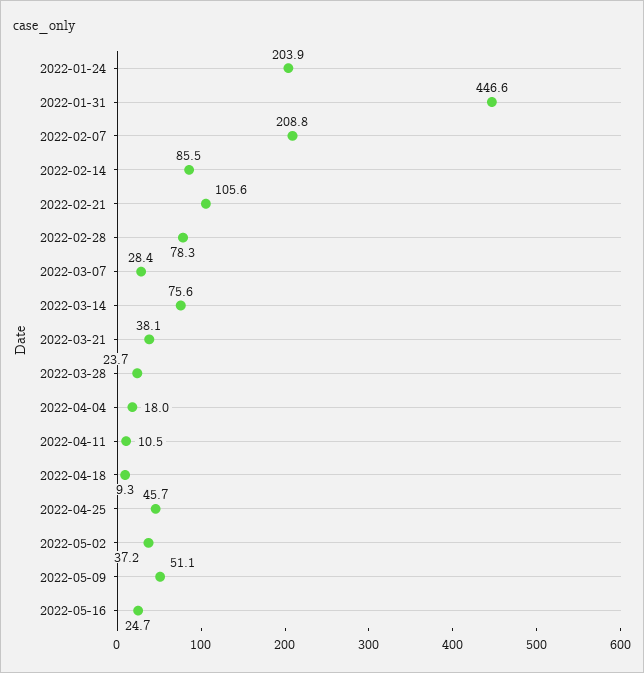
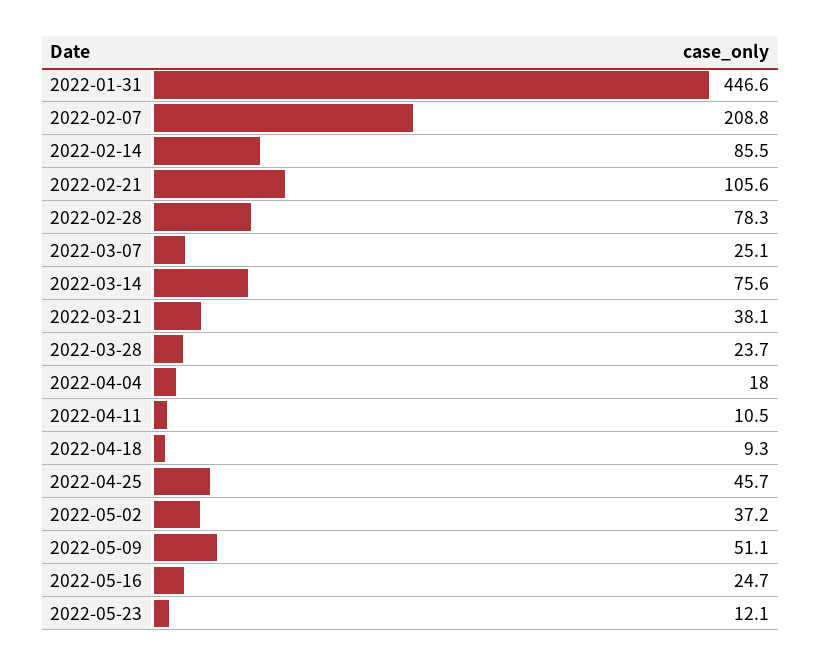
2022-01-24: 203.9 -> none
2022-03-07: 28.4 -> 25.1
2022-05-23: none -> 12.1

